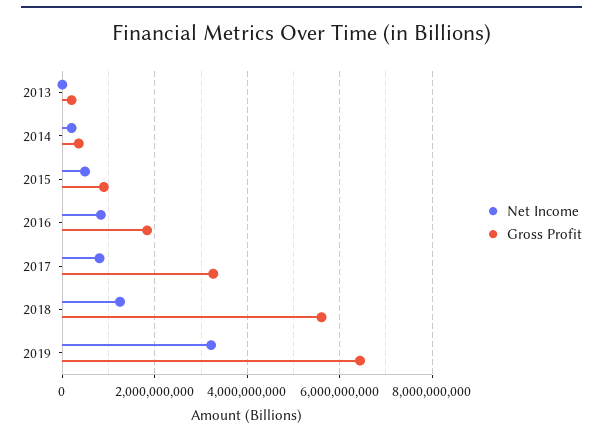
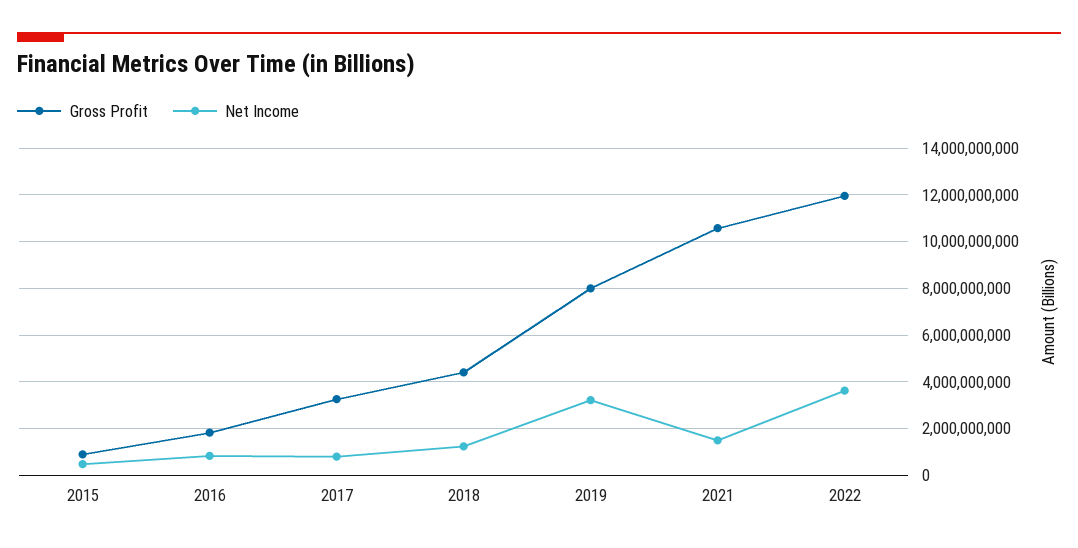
Net Income, 2013: 0 -> none
Gross Profit, 2013: 200000000 -> none
Net Income, 2014: 200000000 -> none
Gross Profit, 2014: 400000000 -> none
Gross Profit, 2018: 5600000000 -> 4500000000
Gross Profit, 2019: 6400000000 -> 8000000000
Gross Profit, 2021: none -> 10500000000
Net Income, 2021: none -> 1500000000
Gross Profit, 2022: none -> 12000000000
Net Income, 2022: none -> 3500000000

